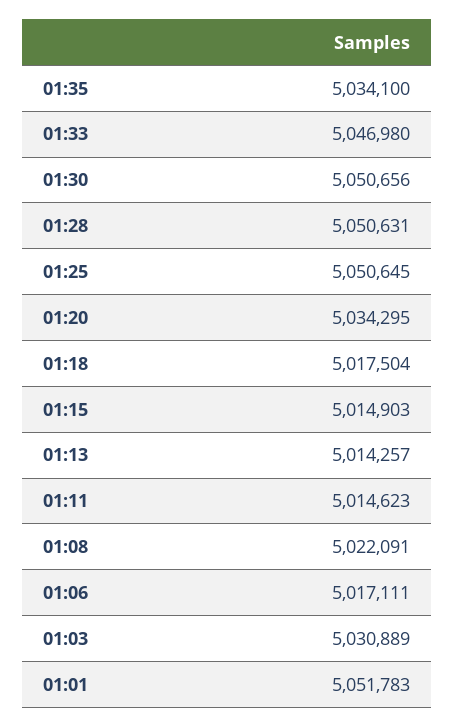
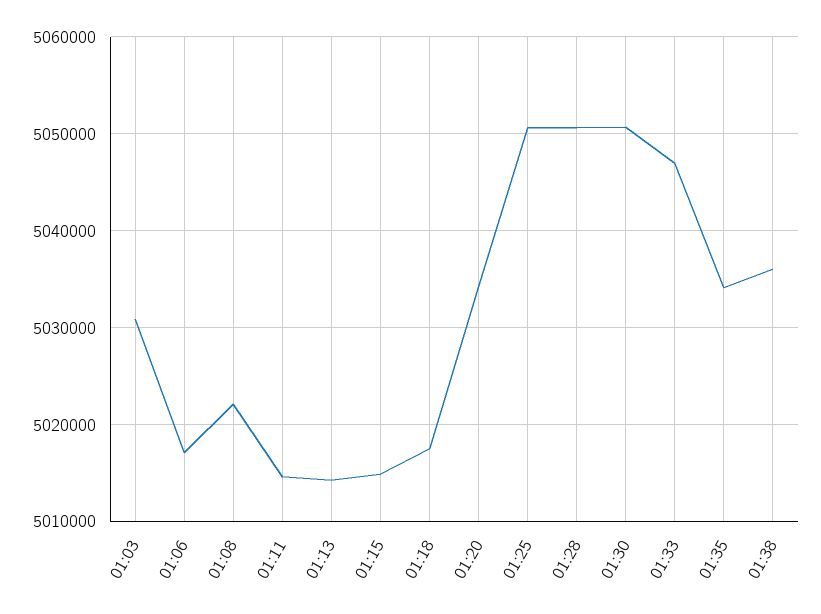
01:01: 5051783 -> none
01:38: none -> 5036000

